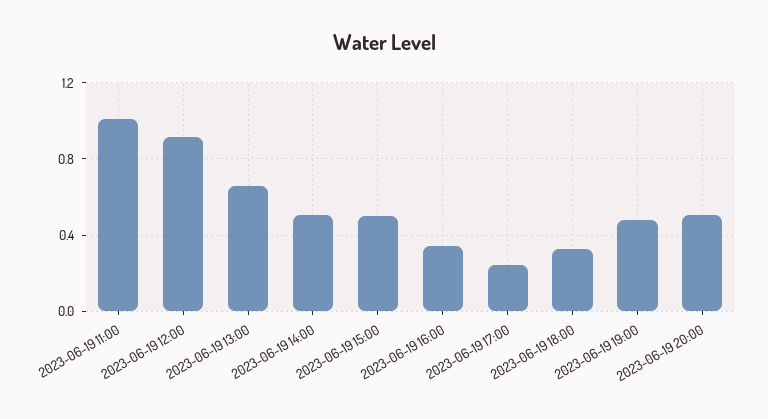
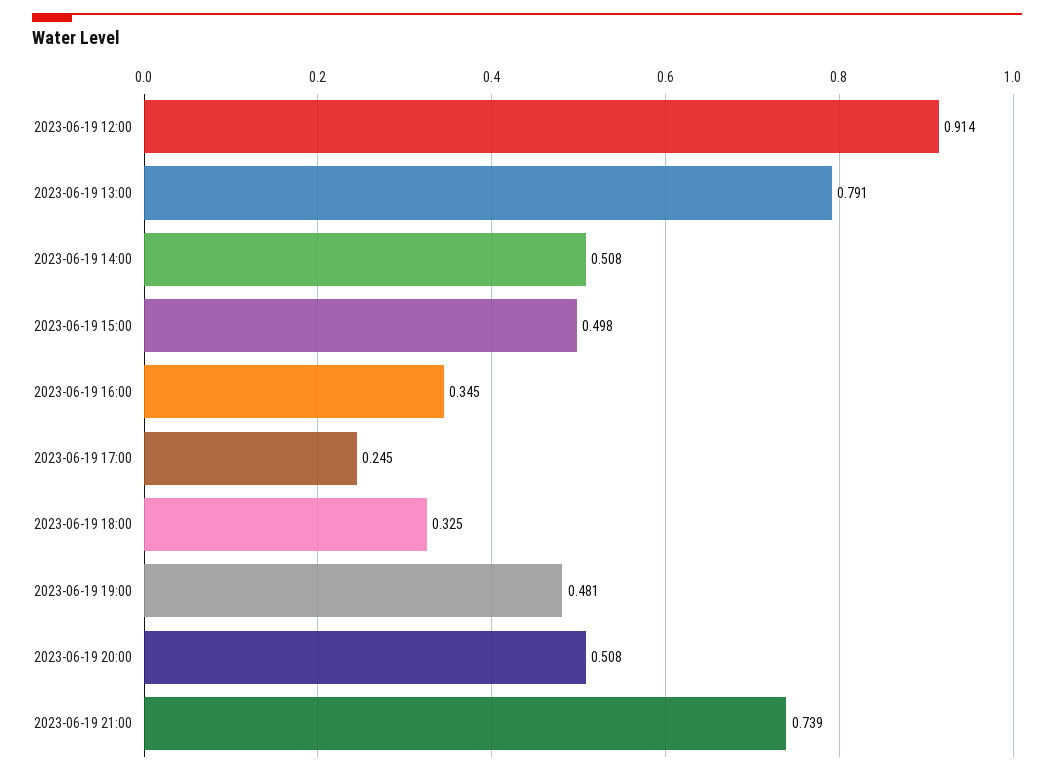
2023-06-19 11:00: 1 -> none
2023-06-19 13:00: 0.65 -> 0.791
2023-06-19 21:00: none -> 0.739

